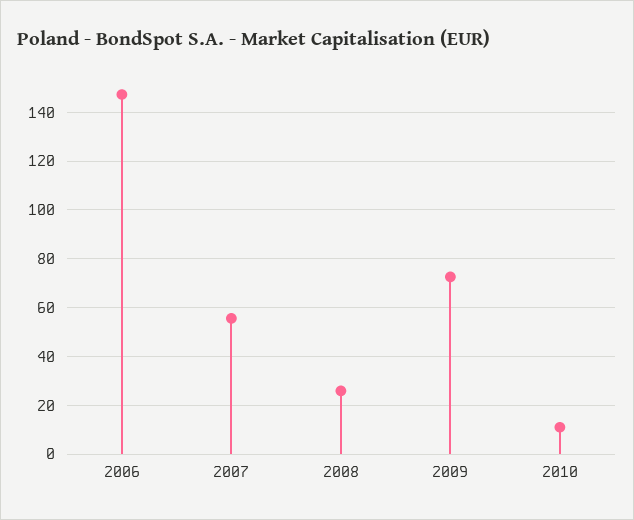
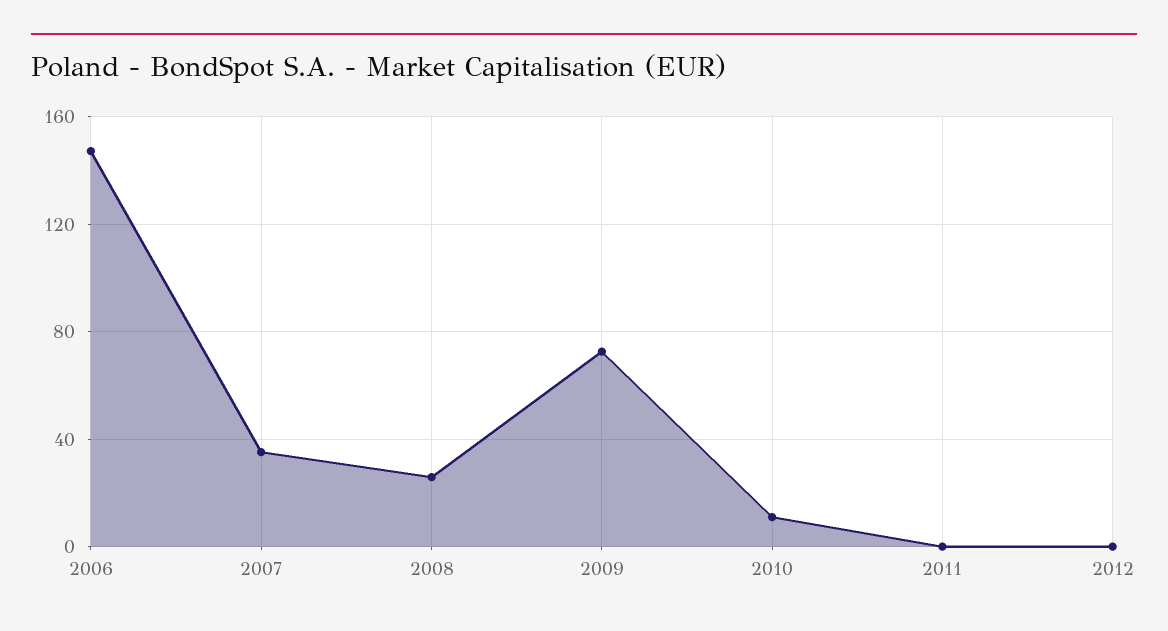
2007: 55 -> 35
2011: none -> 0
2012: none -> 0

